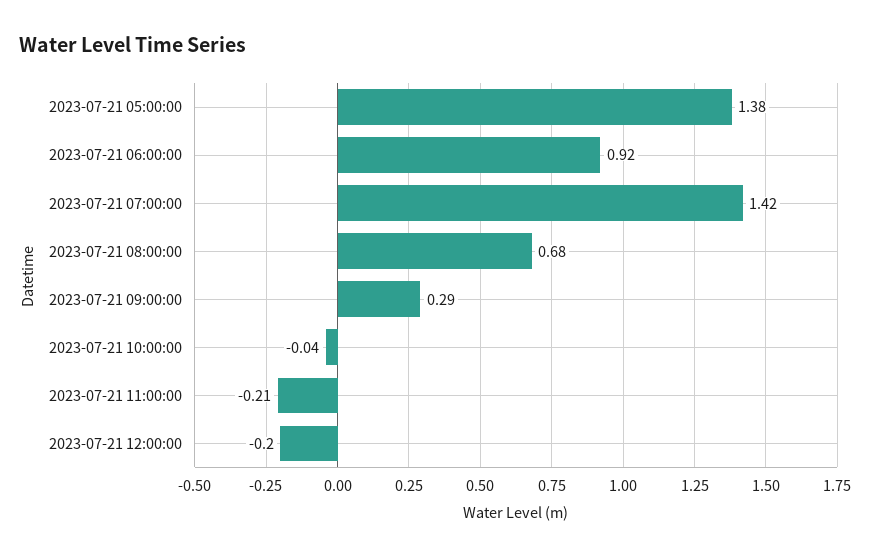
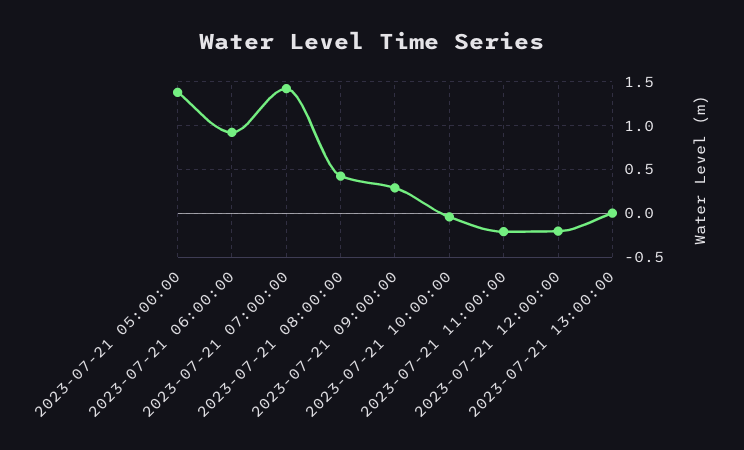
2023-07-21 08:00:00: 0.68 -> 0.4
2023-07-21 13:00:00: none -> 0

